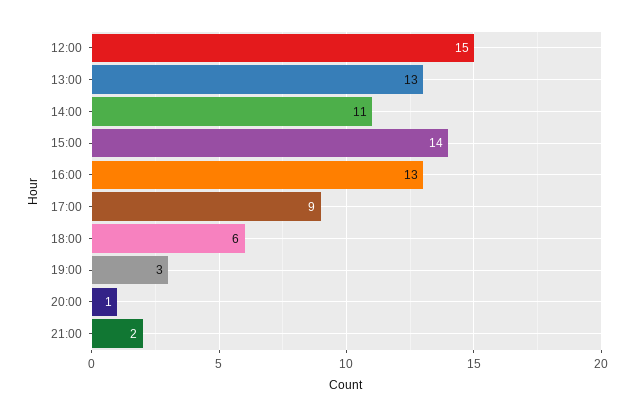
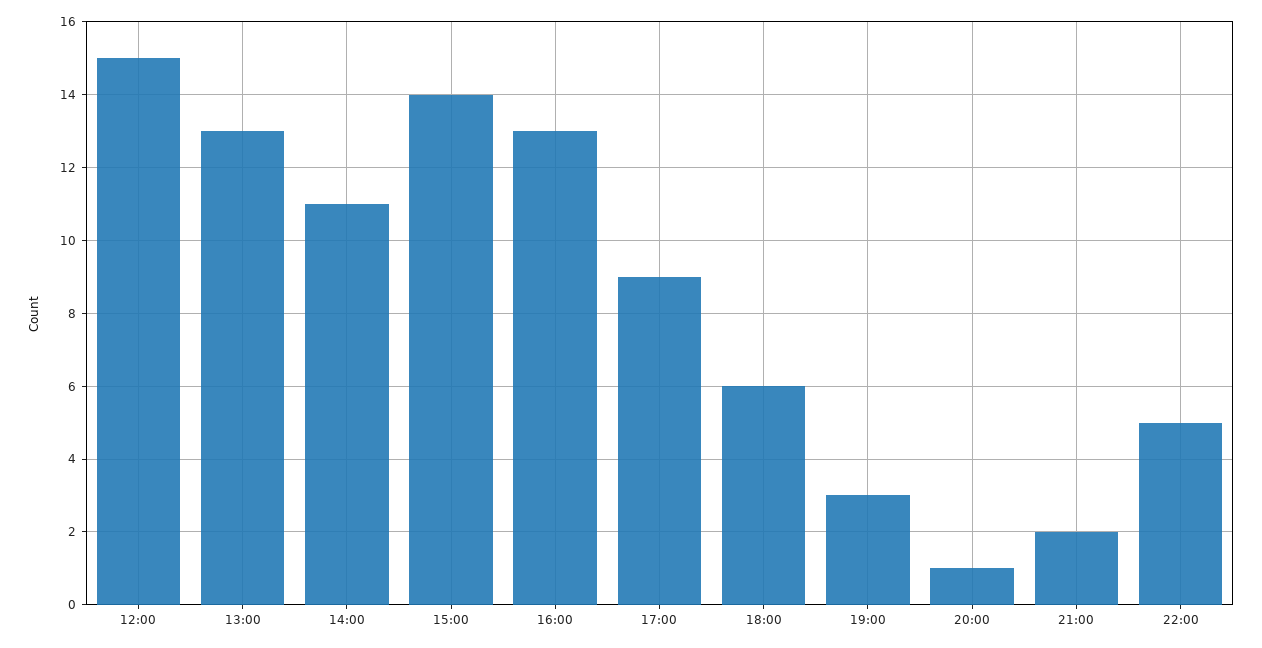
22:00: none -> 5

